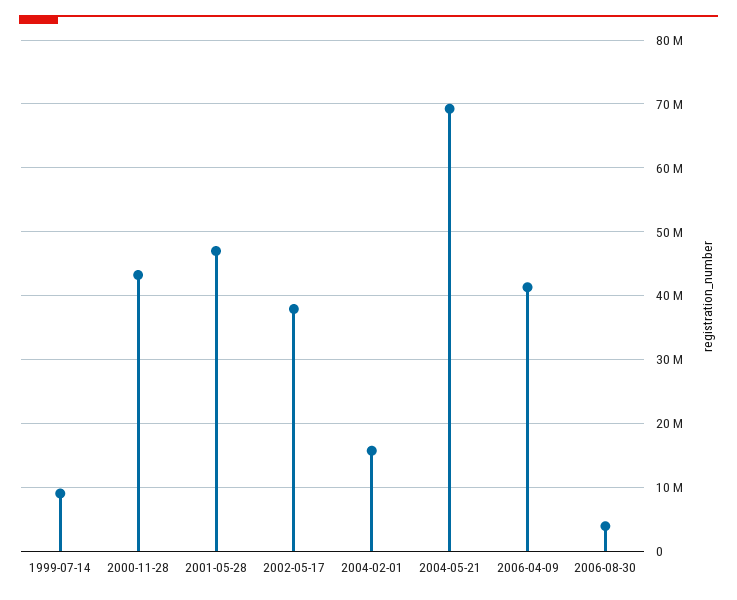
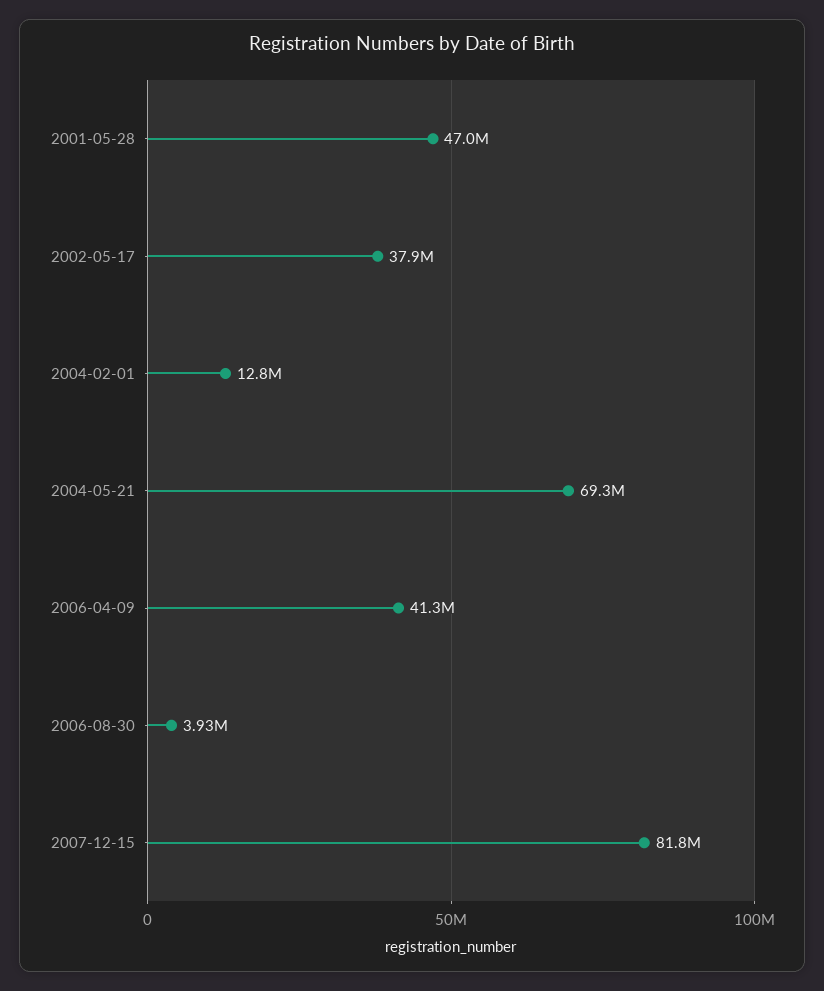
1999-07-14: 9000000 -> none
2000-11-28: 43000000 -> none
2004-02-01: 16000000 -> 12800000
2007-12-15: none -> 81800000

